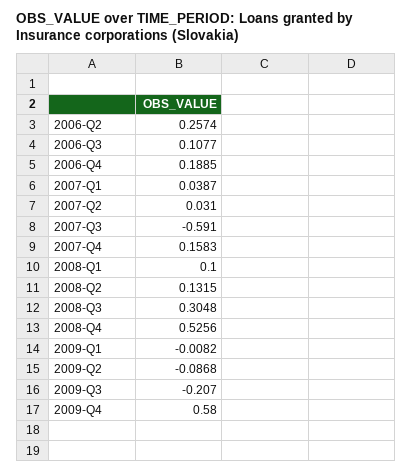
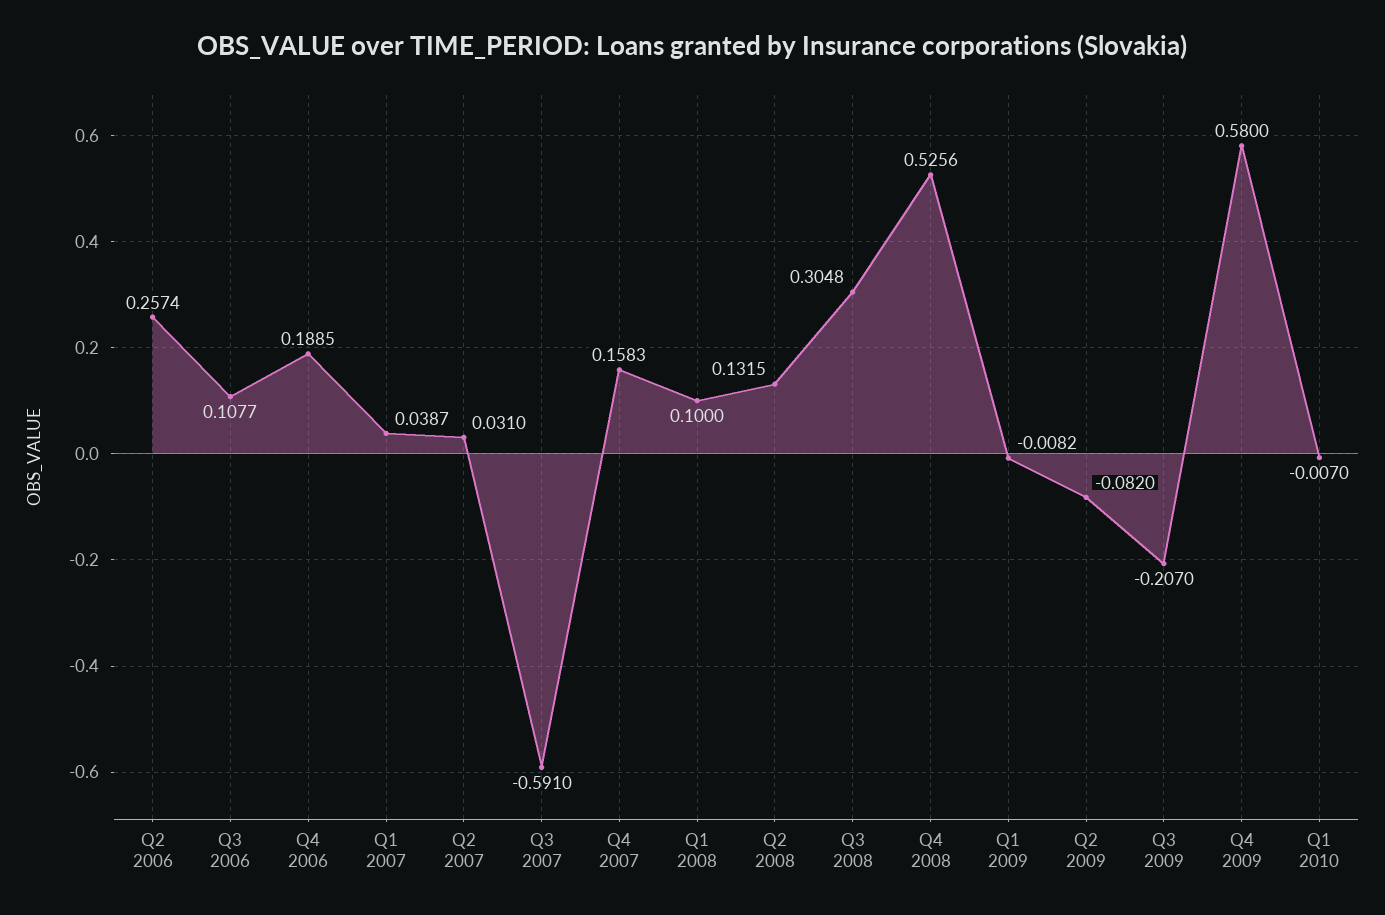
2009-Q2: -0.0868 -> -0.082
Q1 2010: none -> -0.007

